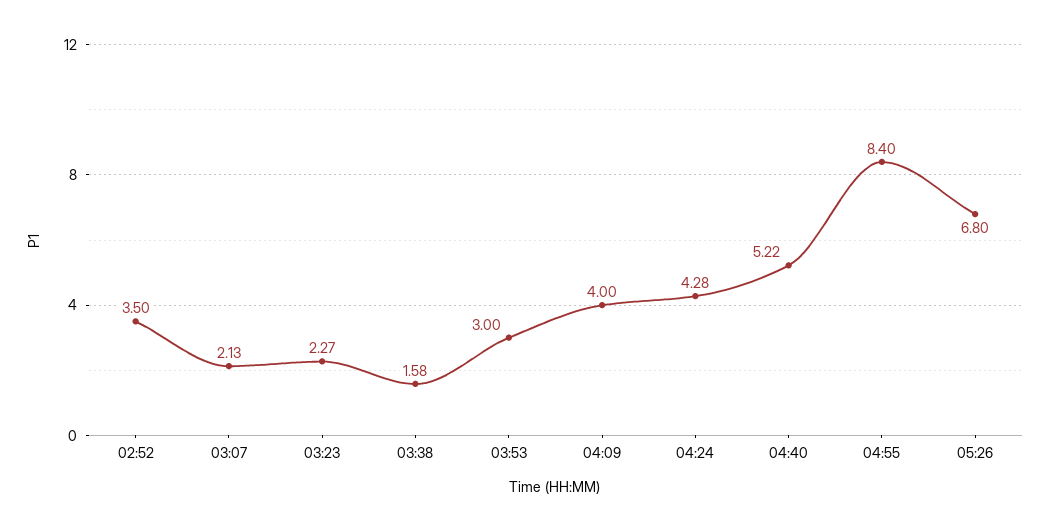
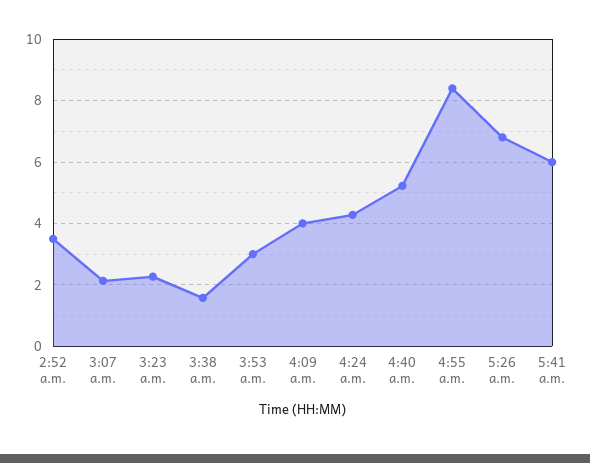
5:41 a.m.: none -> 6

